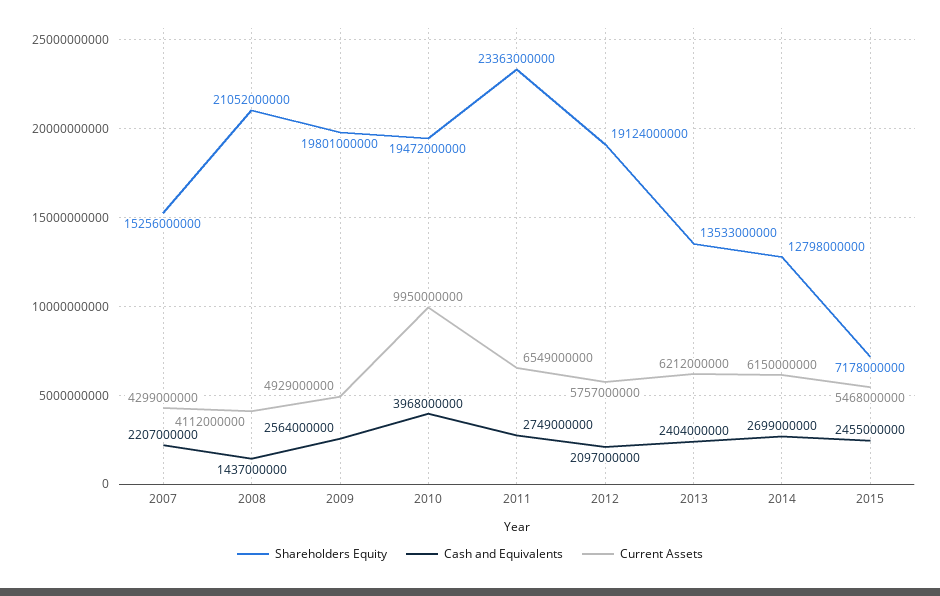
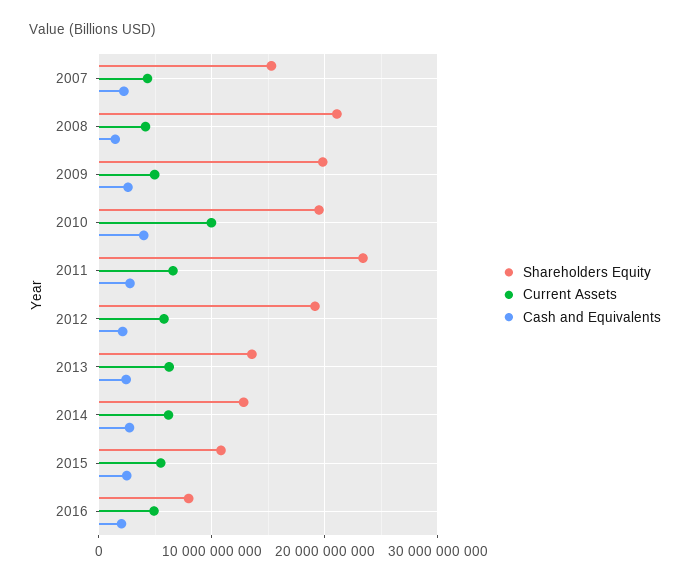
Shareholders Equity, 2015: 7178000000 -> 11000000000
Shareholders Equity, 2016: none -> 8000000000
Current Assets, 2016: none -> 5000000000
Cash and Equivalents, 2016: none -> 2000000000

